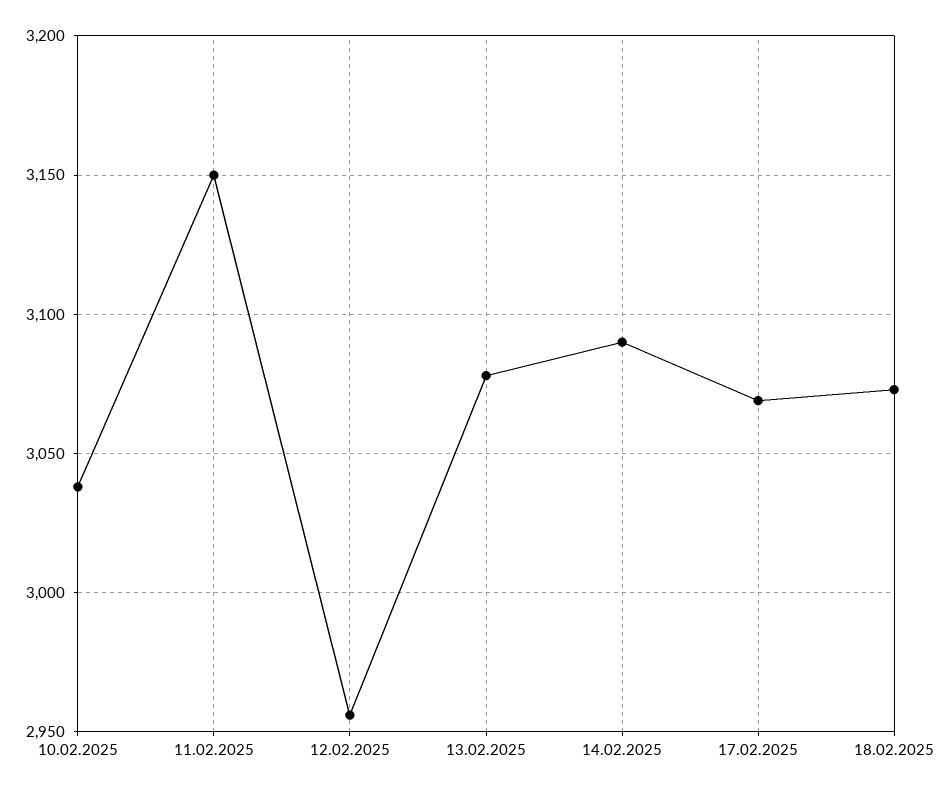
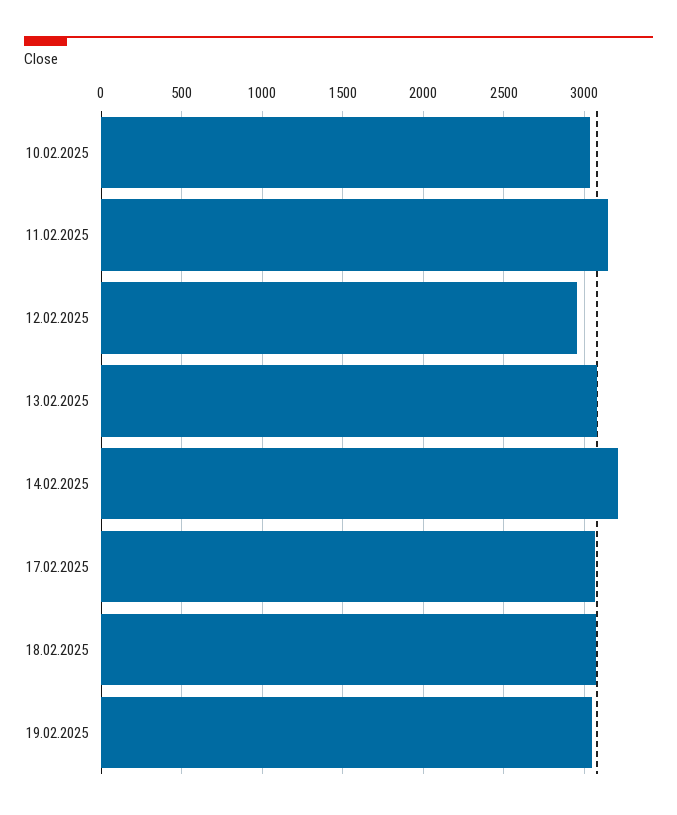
14.02.2025: 3090 -> 3200
19.02.2025: none -> 3050

